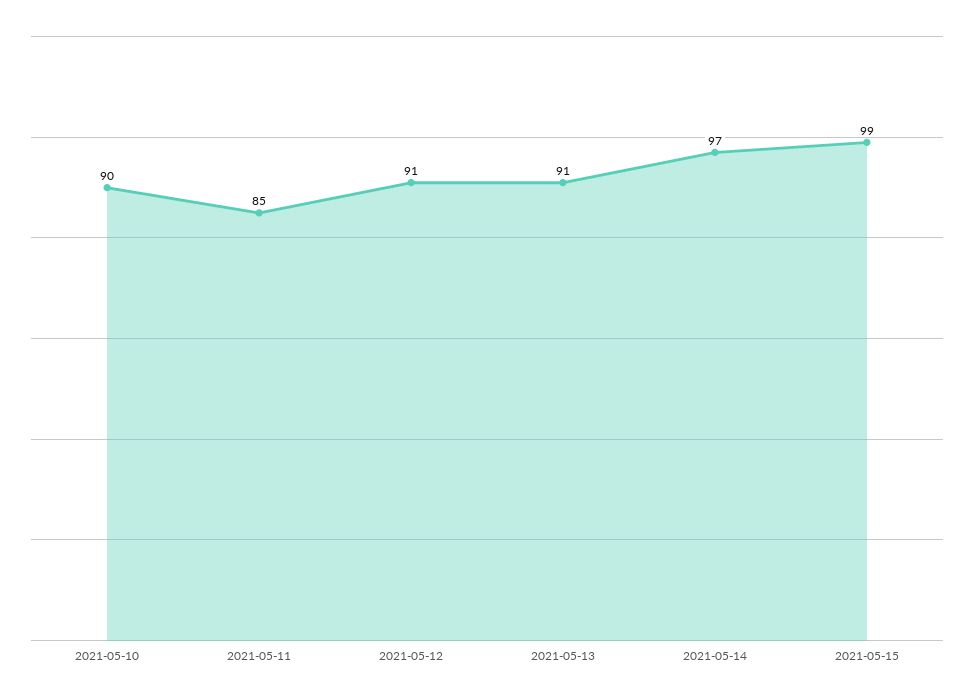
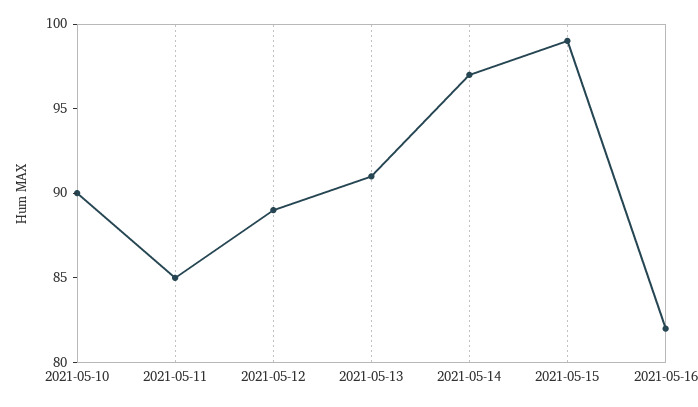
2021-05-12: 91 -> 89
2021-05-16: none -> 82

